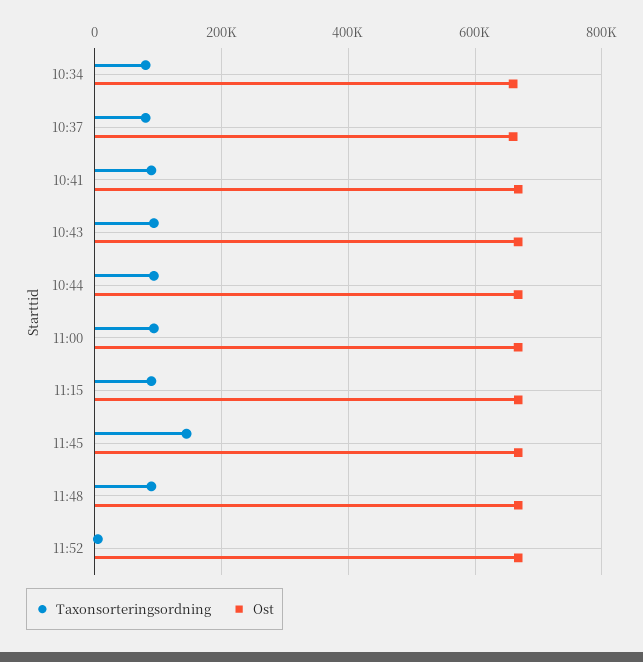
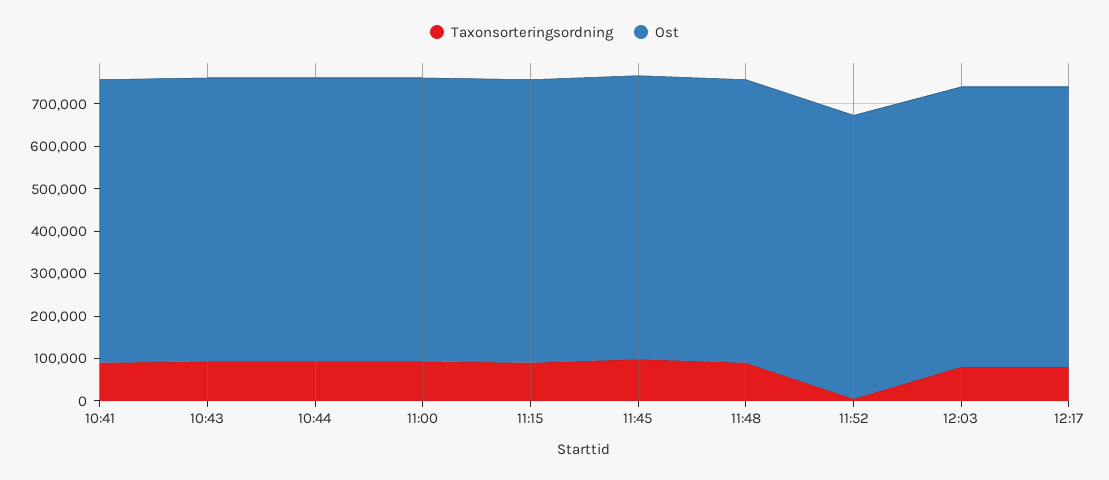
Taxonsorteringsordning, 10:34: 80000 -> none
Ost, 10:34: 660000 -> none
Taxonsorteringsordning, 10:37: 80000 -> none
Ost, 10:37: 660000 -> none
Taxonsorteringsordning, 11:45: 140000 -> 100000
Taxonsorteringsordning, 12:03: none -> 80000
Ost, 12:03: none -> 660000
Taxonsorteringsordning, 12:17: none -> 80000
Ost, 12:17: none -> 660000

